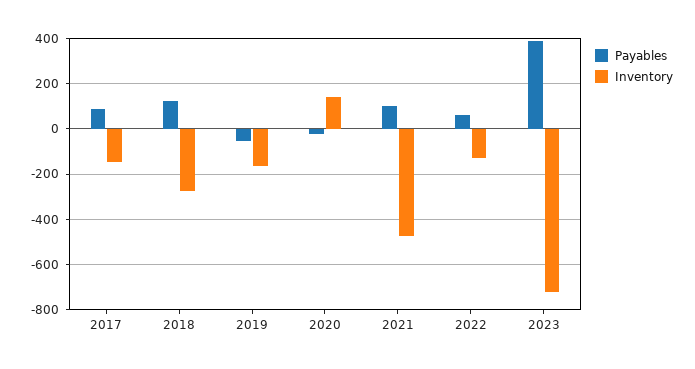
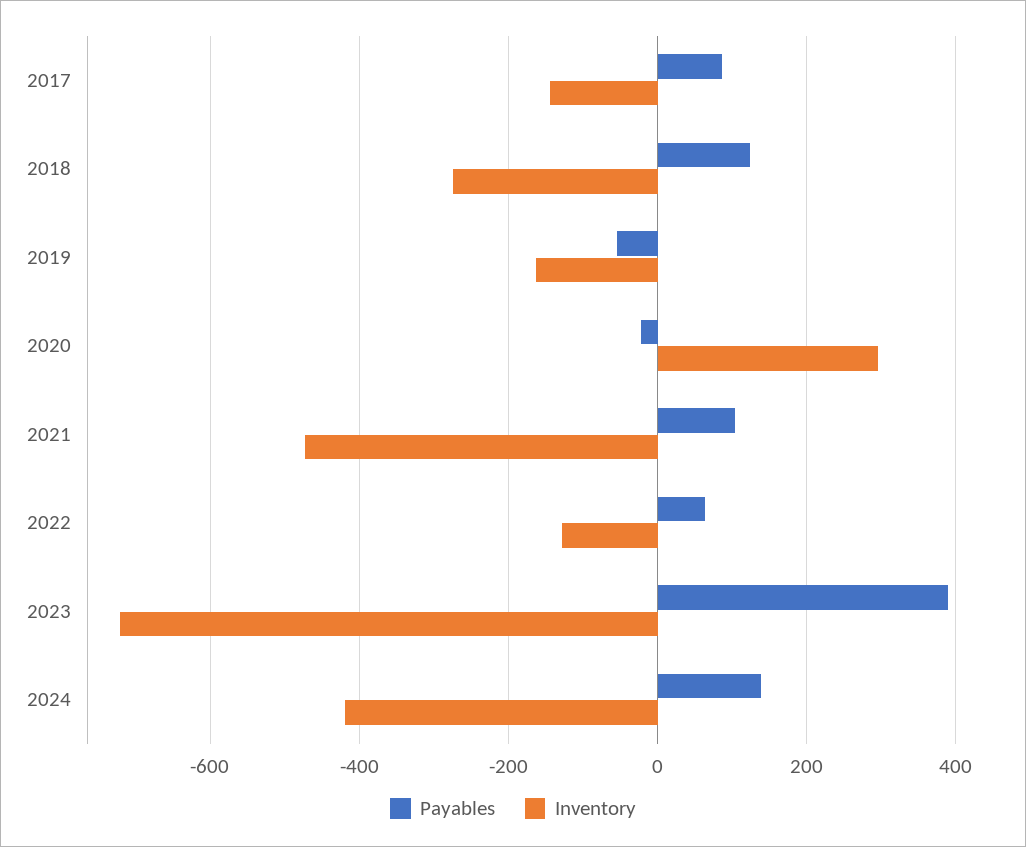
Inventory, 2020: 150 -> 300
Payables, 2024: none -> 140
Inventory, 2024: none -> -420

